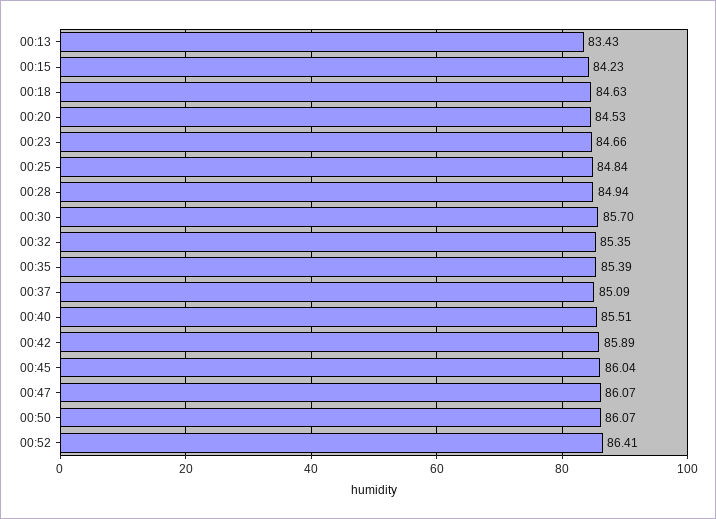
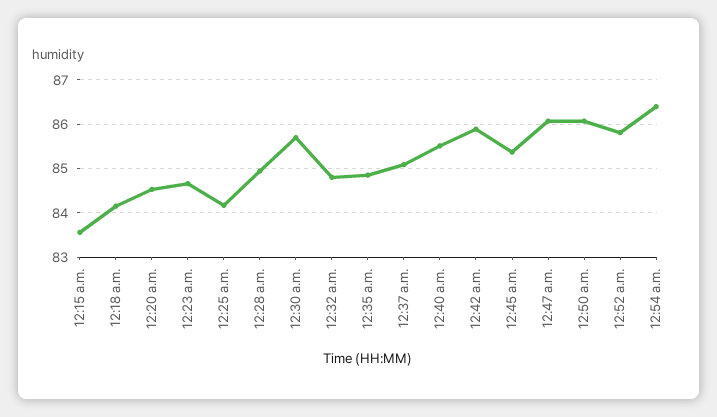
00:13: 83.43 -> none
00:15: 84.23 -> 83.6
00:18: 84.63 -> 84.2
00:25: 84.84 -> 84.2
00:32: 85.35 -> 84.8
00:35: 85.39 -> 84.8
00:45: 86.04 -> 85.4
00:52: 86.41 -> 85.8
12:54 a.m.: none -> 86.4

